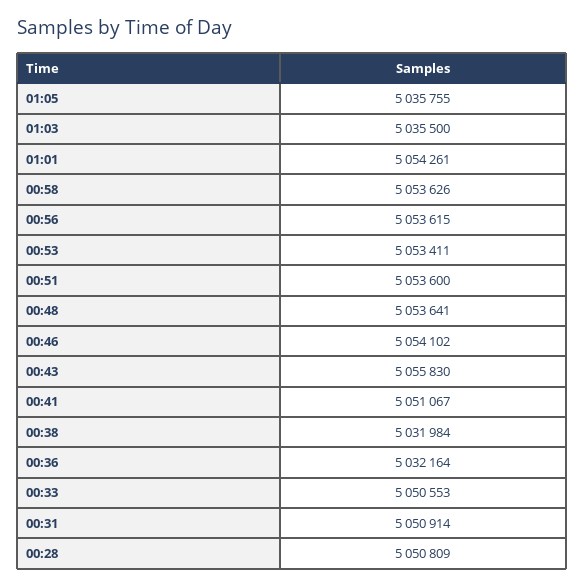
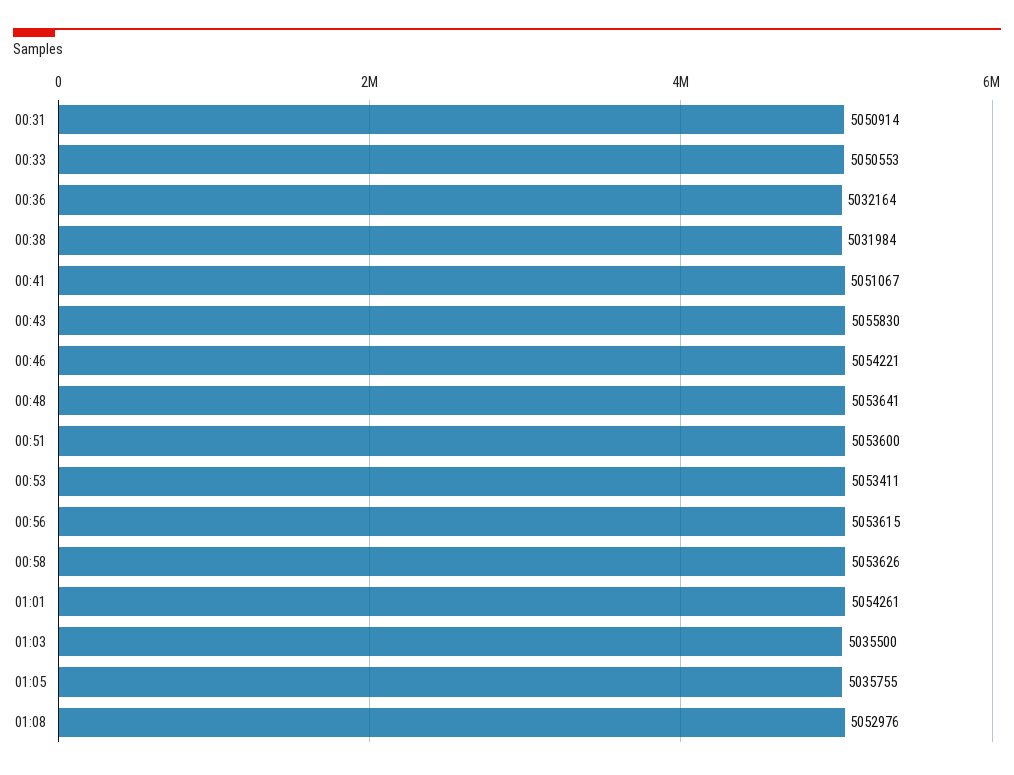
00:46: 5054102 -> 5054221
00:28: 5050809 -> none
01:08: none -> 5052976

